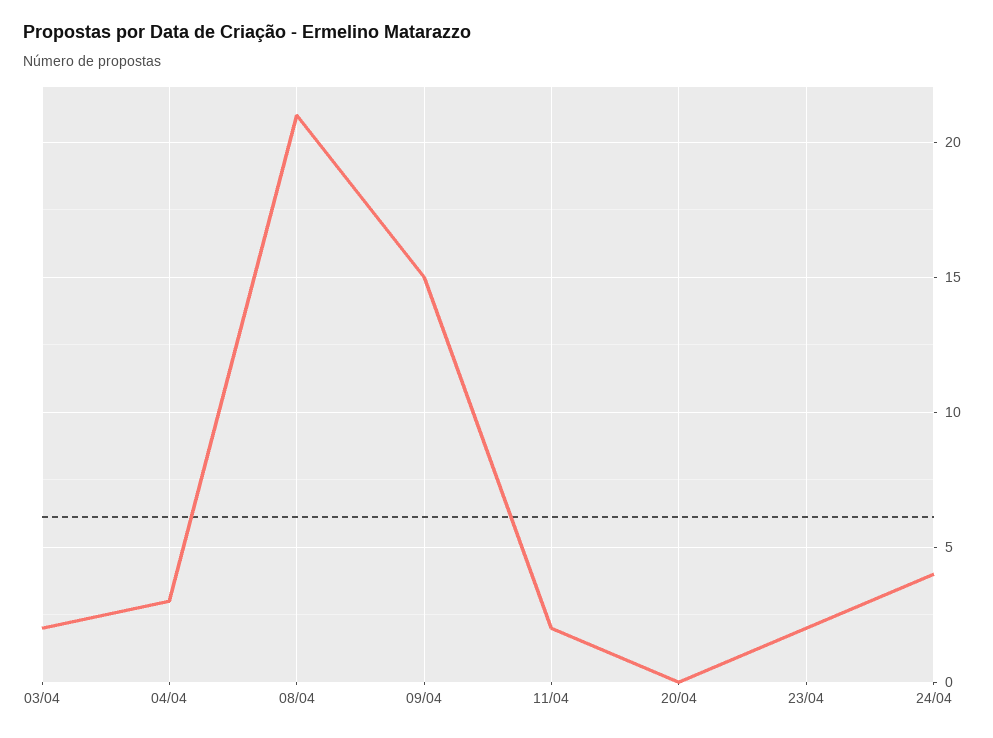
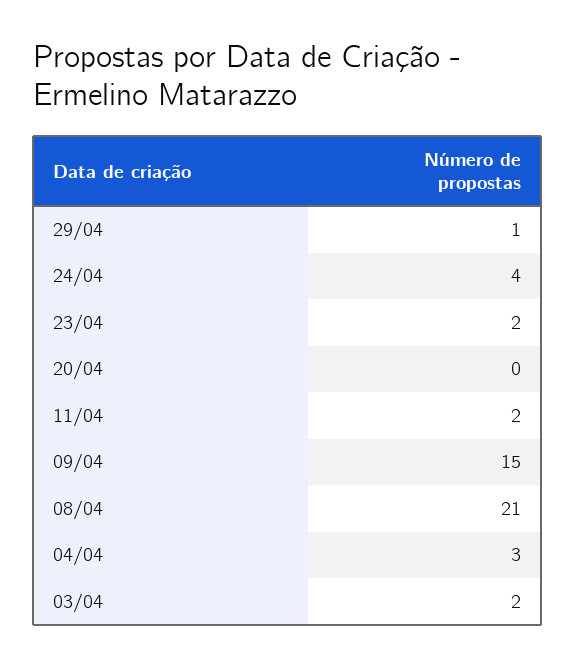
29/04: none -> 1

